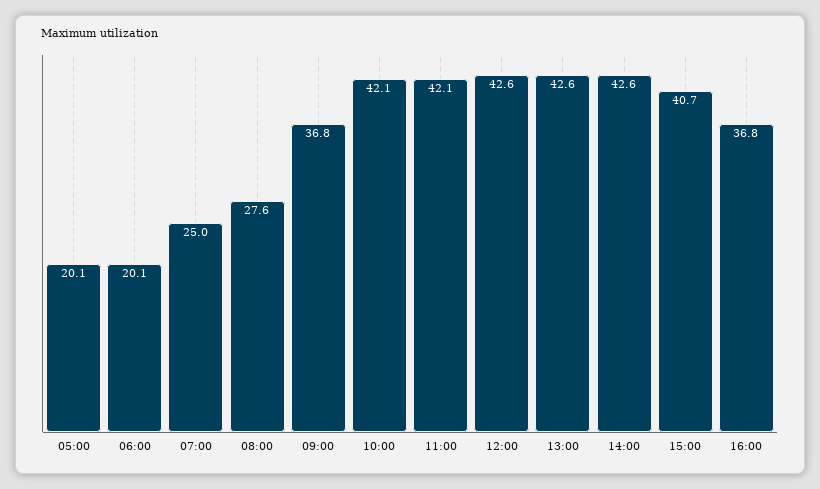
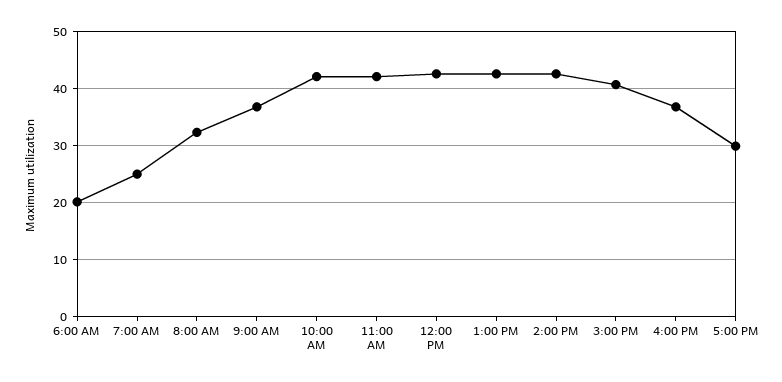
05:00: 20.1 -> none
08:00: 27.6 -> 32
5:00 PM: none -> 30

